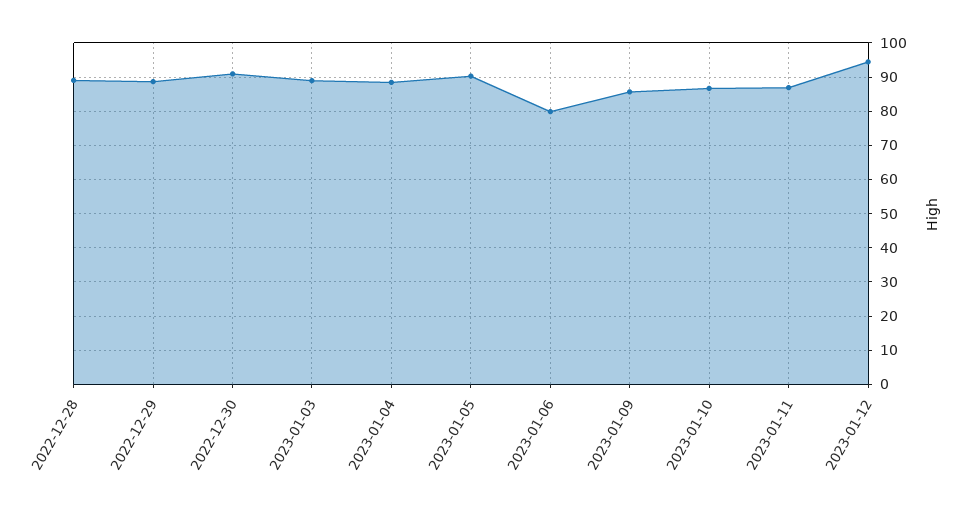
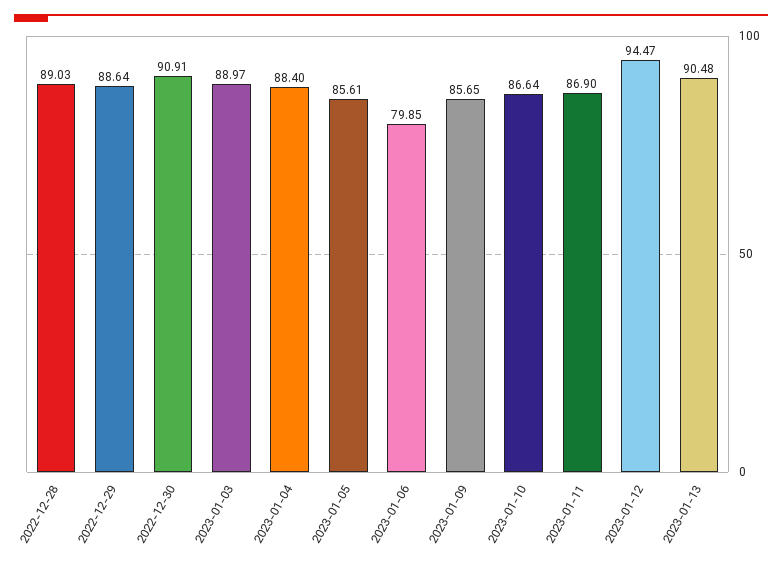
2023-01-05: 90 -> 85.61
2023-01-13: none -> 90.48

